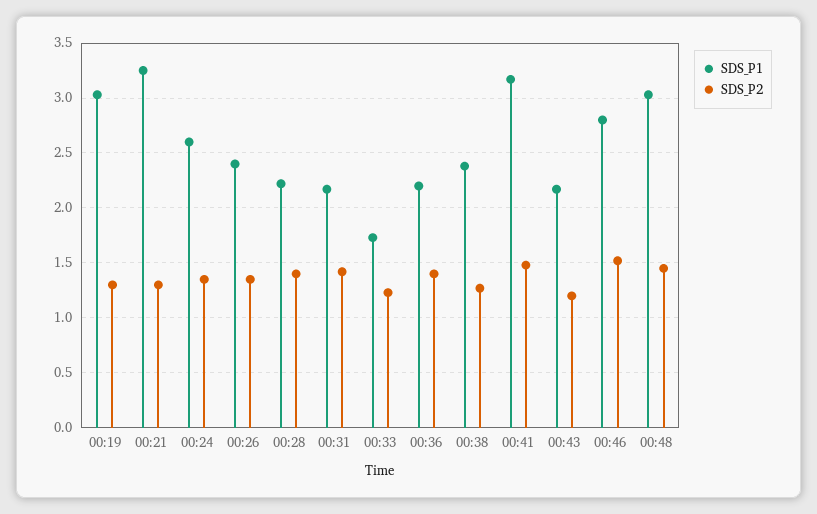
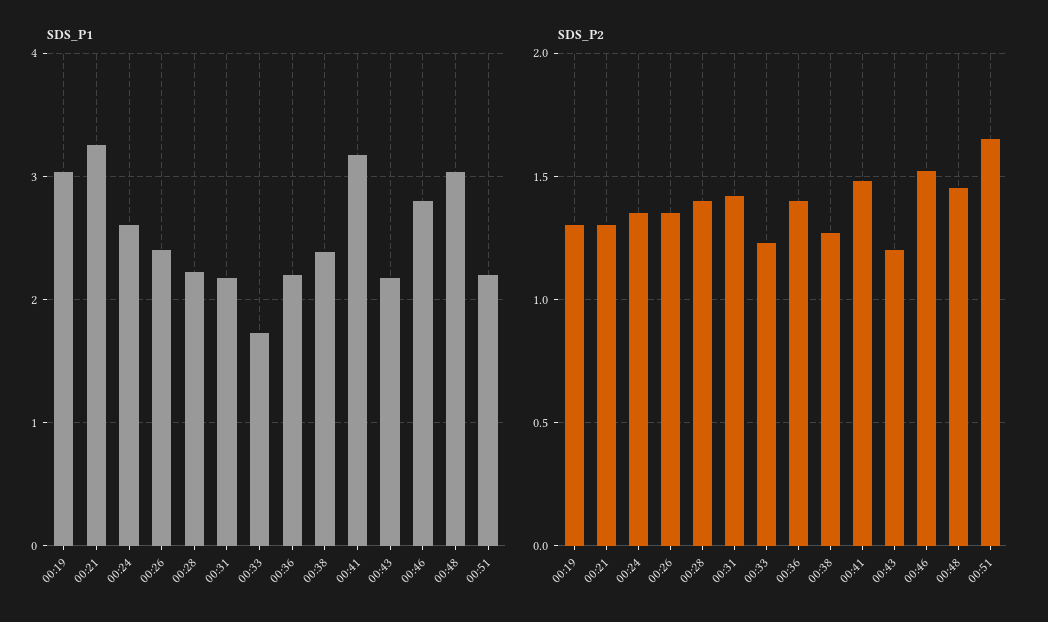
SDS_P1, 00:51: none -> 2.2
SDS_P2, 00:51: none -> 1.65

